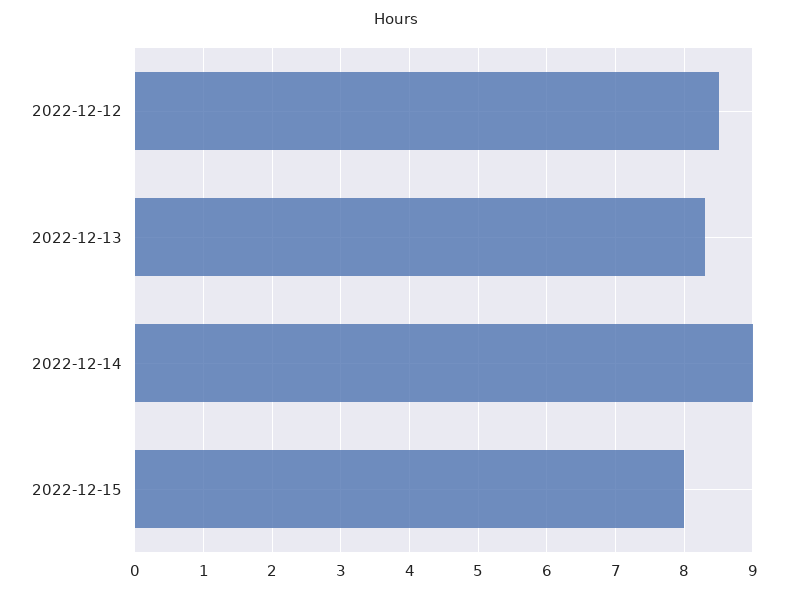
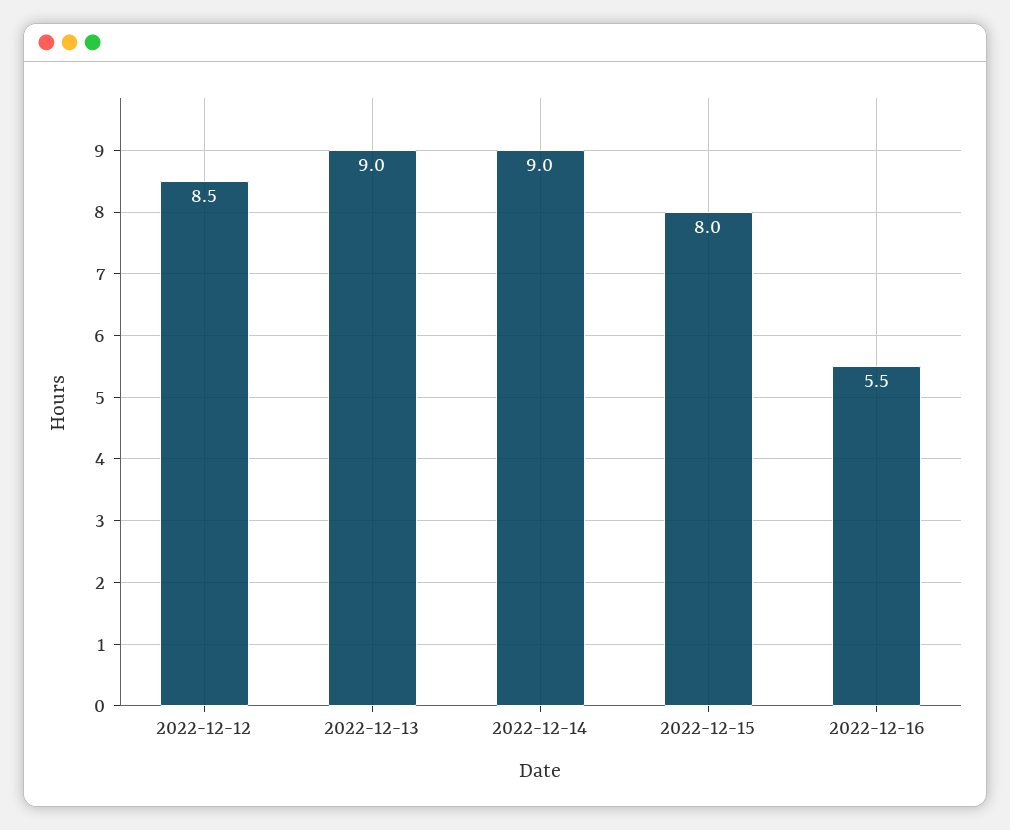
2022-12-13: 8.3 -> 9
2022-12-16: none -> 5.5

